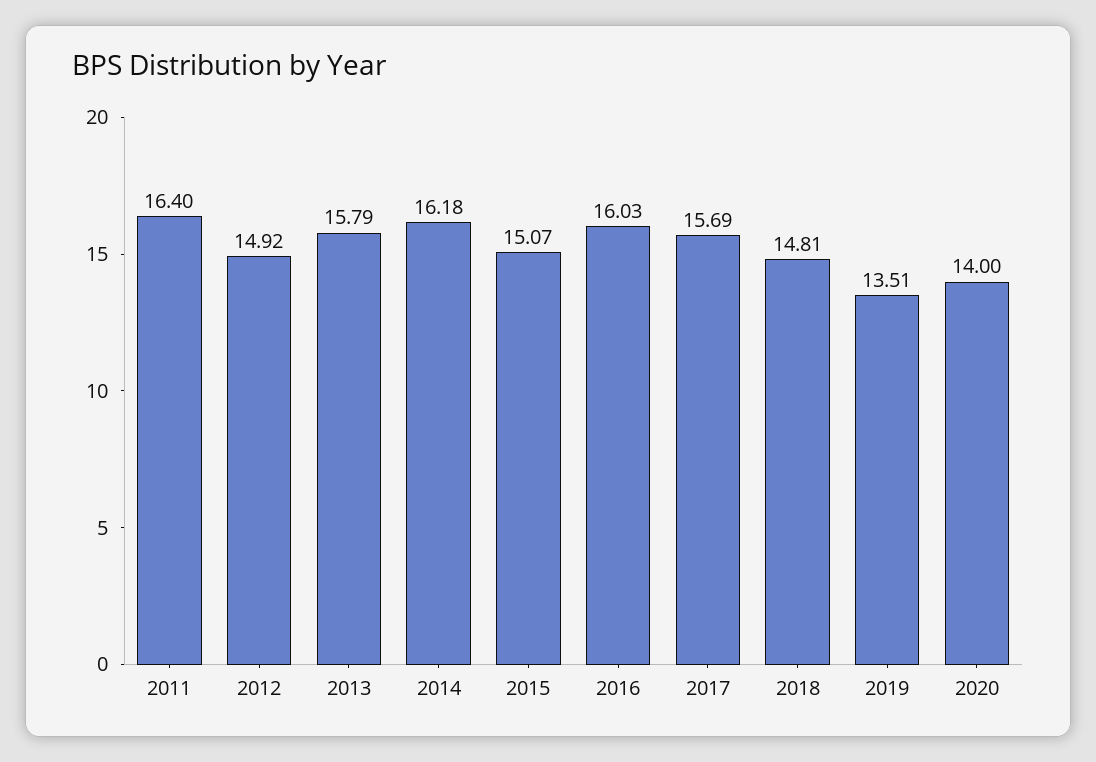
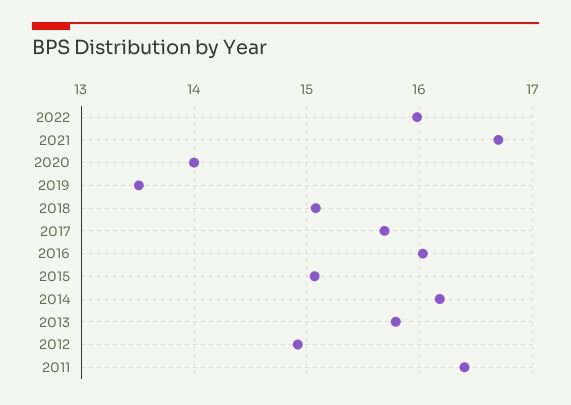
2018: 14.81 -> 15.1
2022: none -> 16
2021: none -> 16.7

